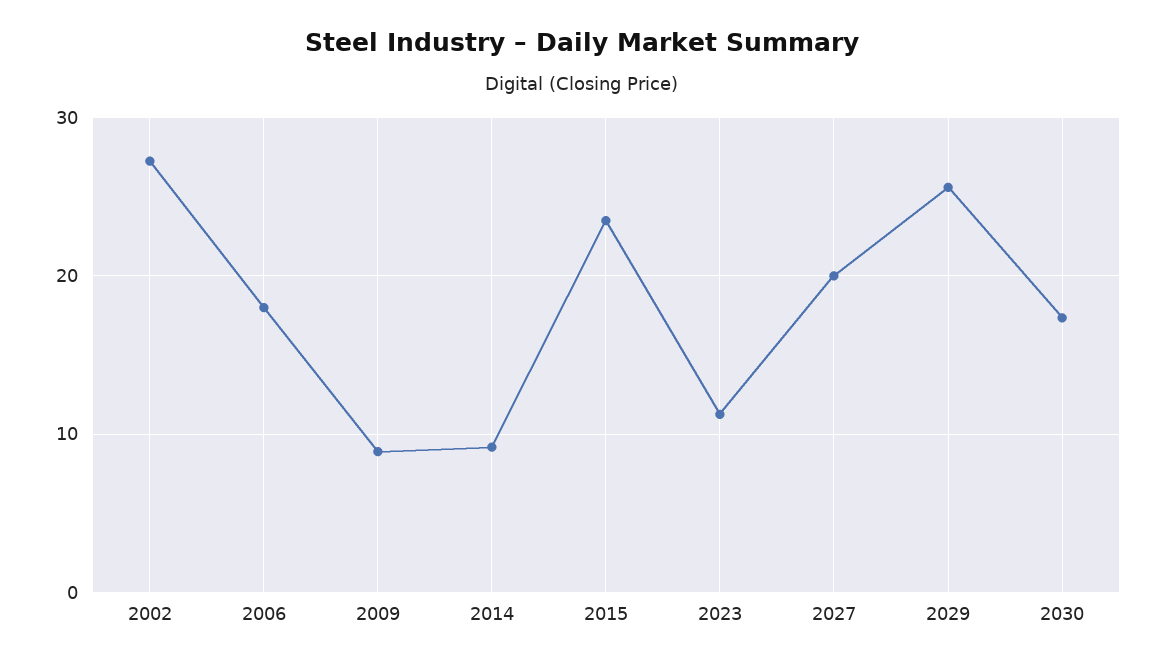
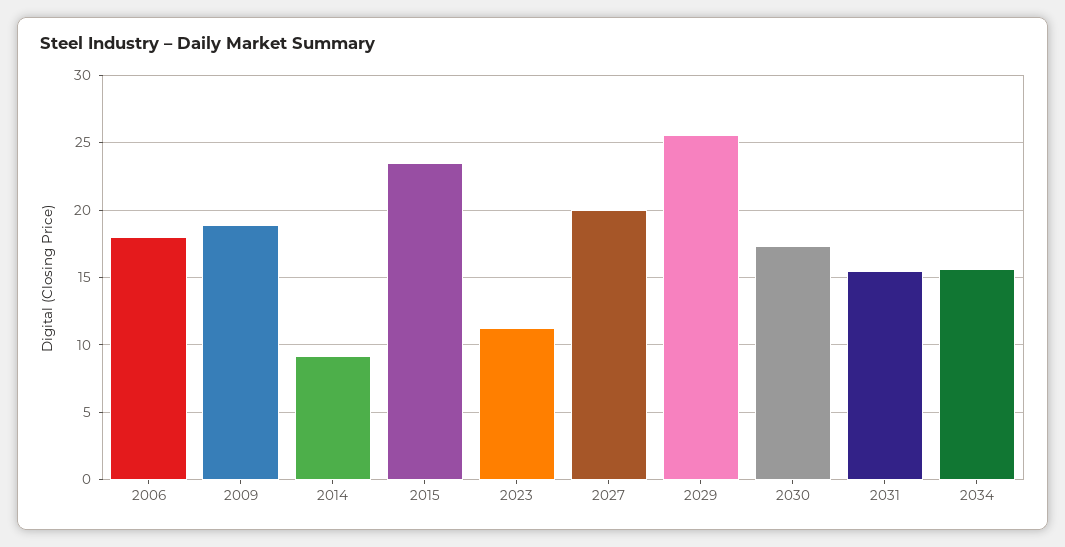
2002: 27 -> none
2009: 9 -> 19
2031: none -> 15.5
2034: none -> 15.5

